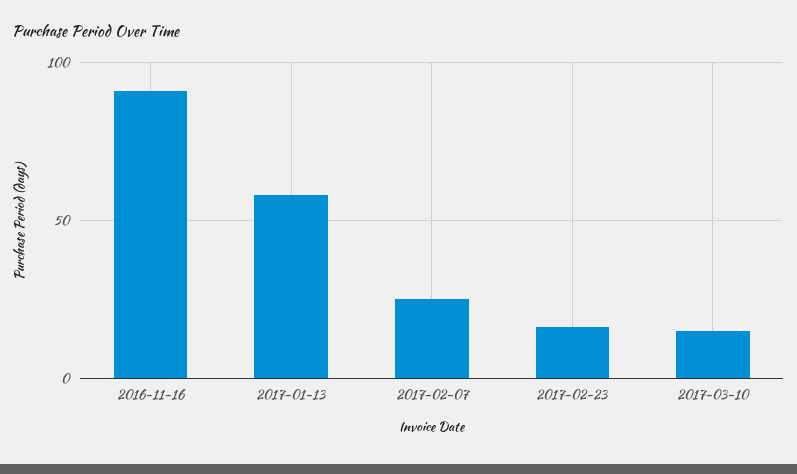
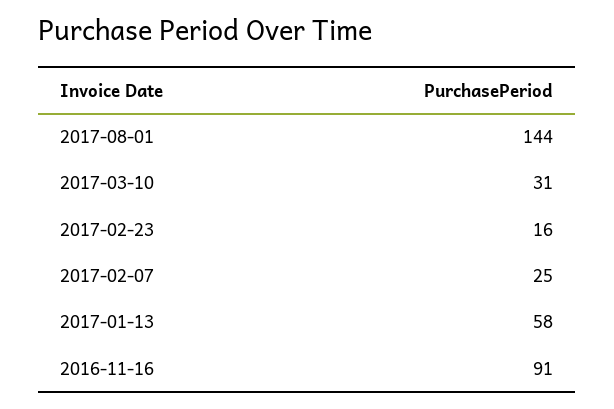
2017-03-10: 15 -> 31
2017-08-01: none -> 144

